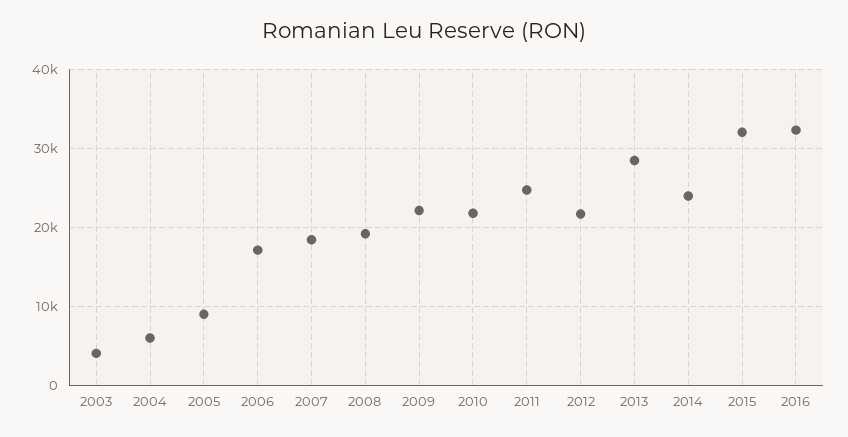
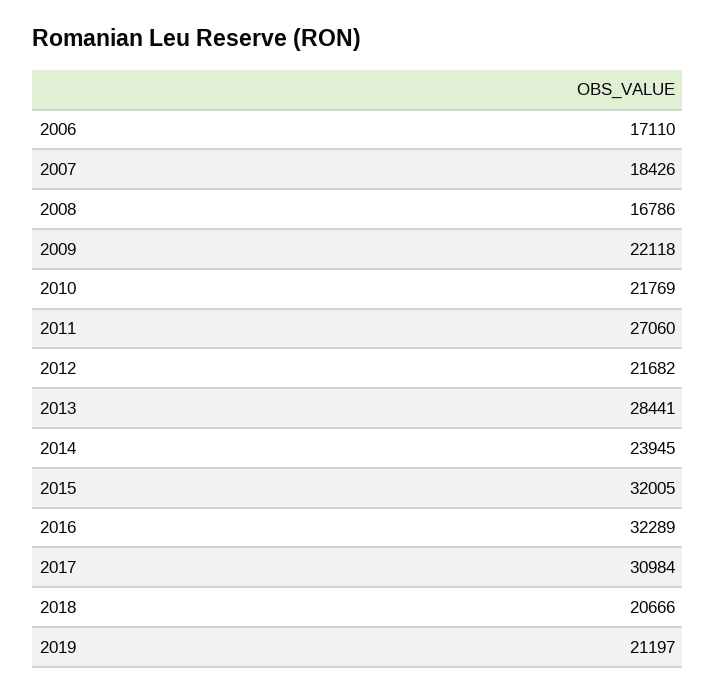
2003: 4000 -> none
2004: 6000 -> none
2005: 9000 -> none
2008: 19000 -> 16786
2011: 25000 -> 27060
2017: none -> 30984
2018: none -> 20666
2019: none -> 21197

